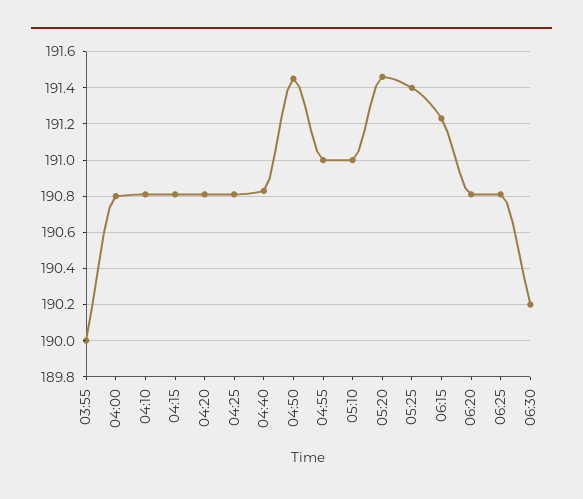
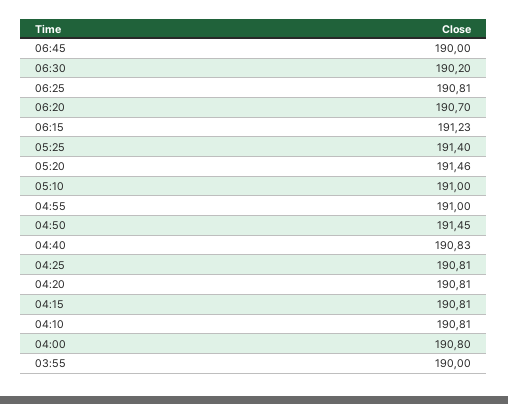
06:20: 190.8 -> 190.7
06:45: none -> 190

